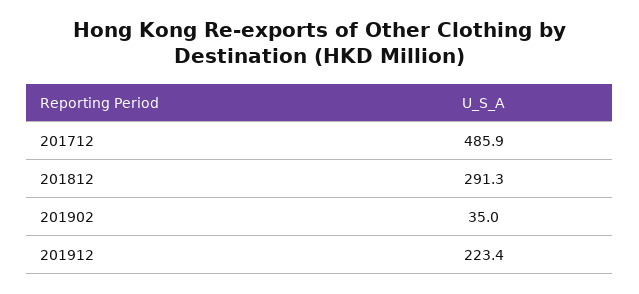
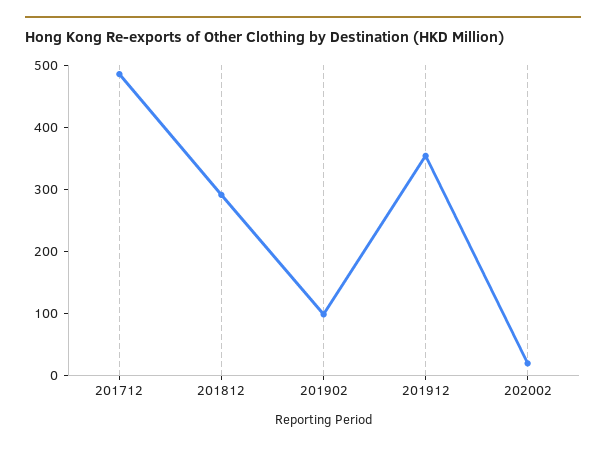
201902: 35 -> 100
201912: 223.4 -> 360
202002: none -> 20

